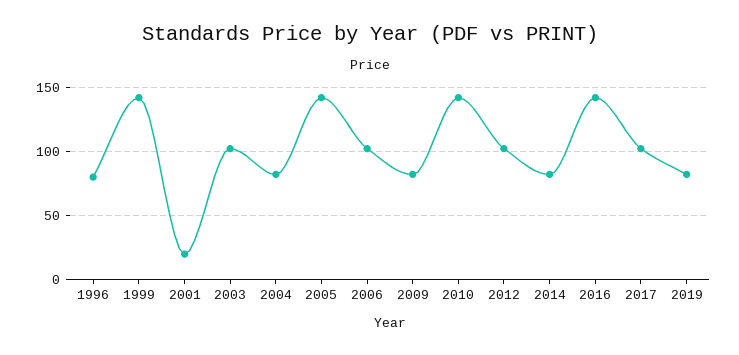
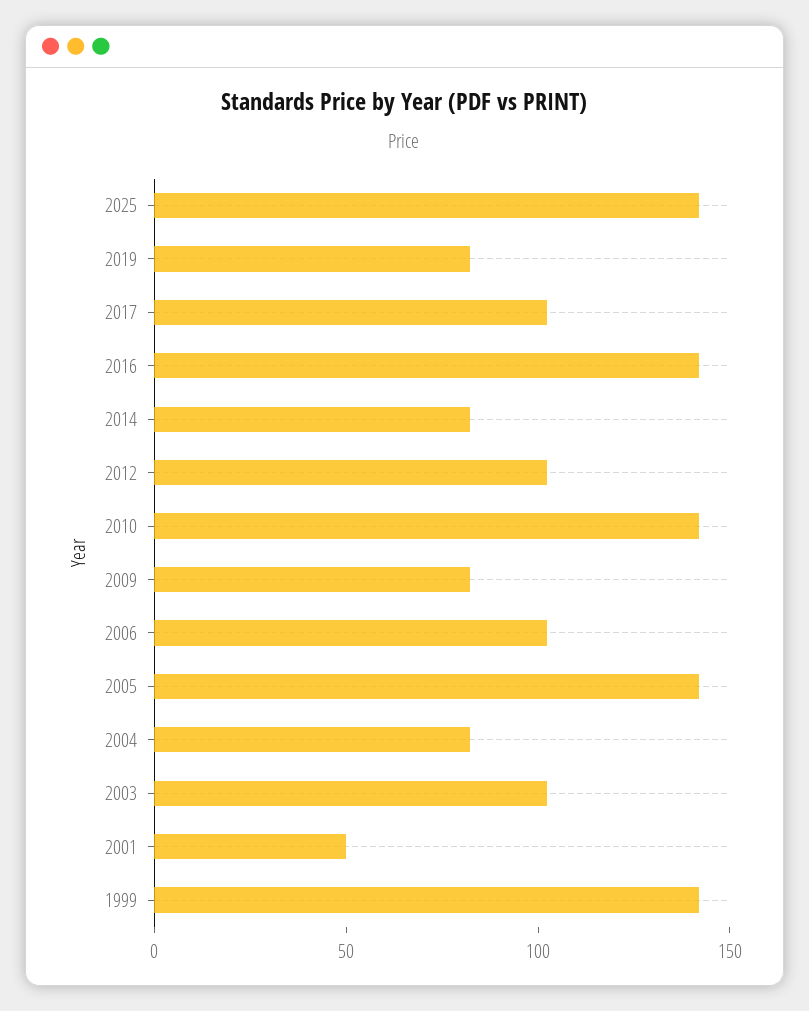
1996: 80 -> none
2001: 20 -> 50
2025: none -> 140

